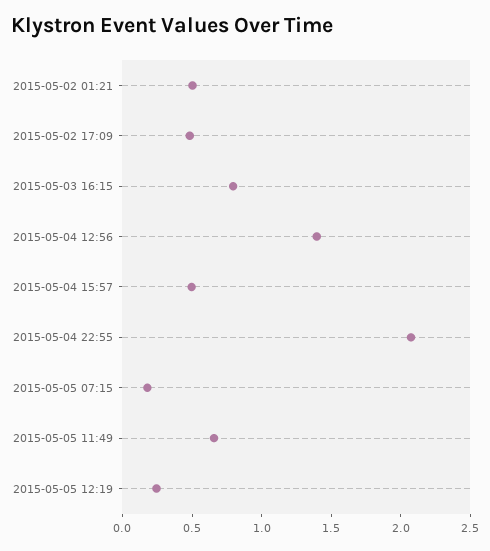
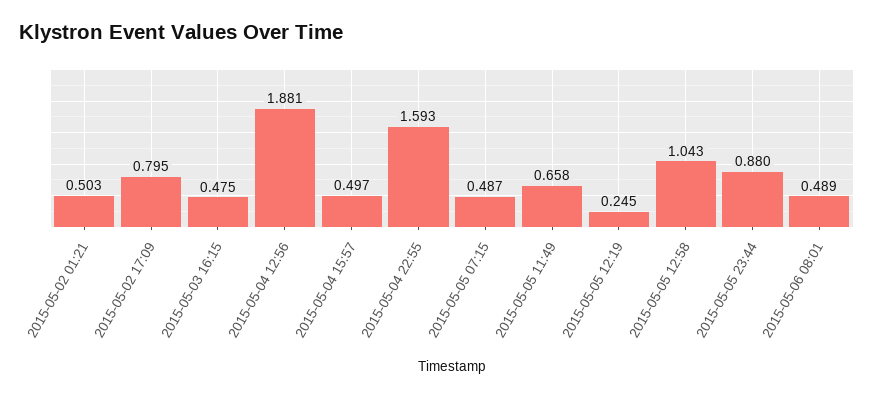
2015-05-02 17:09: 0.5 -> 0.795
2015-05-03 16:15: 0.8 -> 0.475
2015-05-04 12:56: 1.4 -> 1.881
2015-05-04 22:55: 2.1 -> 1.593
2015-05-05 07:15: 0.2 -> 0.487
2015-05-05 12:58: none -> 1.043
2015-05-05 23:44: none -> 0.88
2015-05-06 08:01: none -> 0.489

